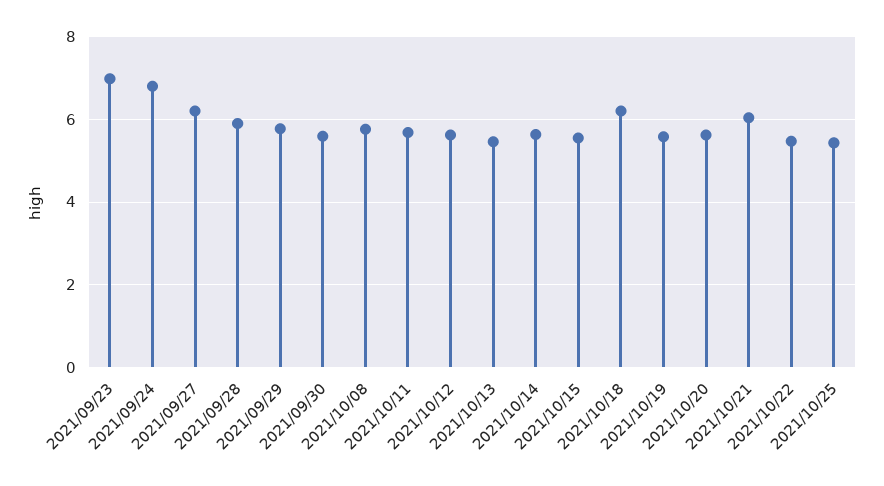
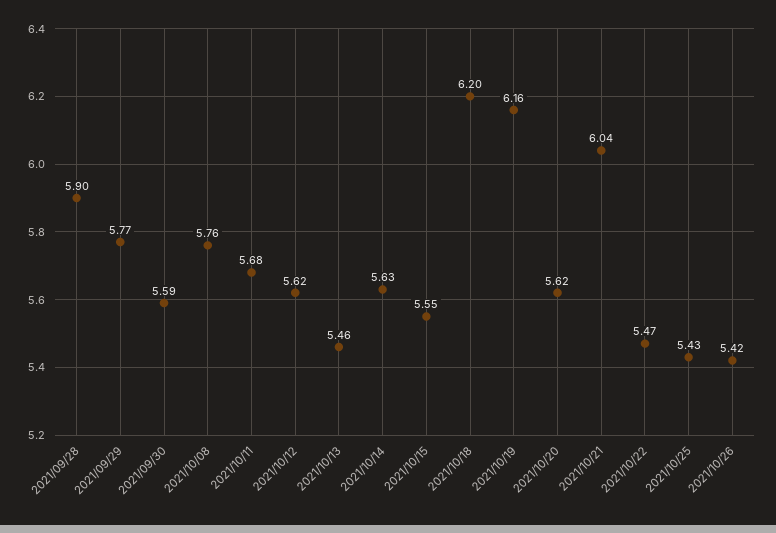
2021/09/23: 7 -> none
2021/09/24: 6.8 -> none
2021/09/27: 6.2 -> none
2021/10/19: 5.6 -> 6.16
2021/10/26: none -> 5.42

